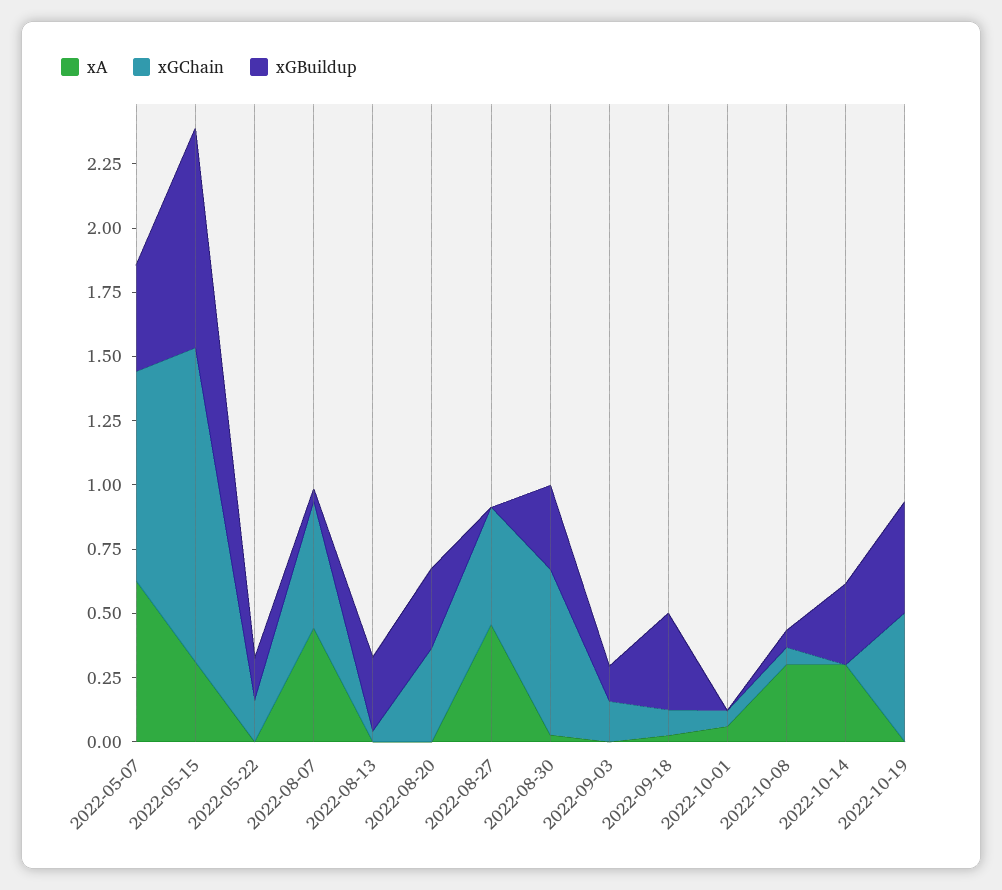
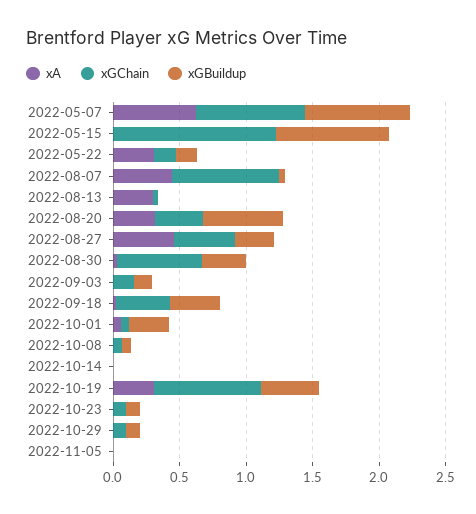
xGBuildup, 2022-05-07: 0.4 -> 0.8
xA, 2022-05-15: 0.3 -> 0
xA, 2022-05-22: 0 -> 0.3
xGChain, 2022-08-07: 0.5 -> 0.8
xA, 2022-08-13: 0 -> 0.3
xGBuildup, 2022-08-13: 0.3 -> 0
xA, 2022-08-20: 0 -> 0.3
xGBuildup, 2022-08-20: 0.3 -> 0.6
xGBuildup, 2022-08-27: 0 -> 0.3
xGChain, 2022-09-18: 0.1 -> 0.4
xGBuildup, 2022-10-01: 0 -> 0.3
xA, 2022-10-08: 0.3 -> 0
xA, 2022-10-14: 0.3 -> 0
xGBuildup, 2022-10-14: 0.3 -> 0
xA, 2022-10-19: 0 -> 0.3
xGChain, 2022-10-19: 0.5 -> 0.8
xA, 2022-10-23: none -> 0
xGChain, 2022-10-23: none -> 0.1
xGBuildup, 2022-10-23: none -> 0.1
xA, 2022-10-29: none -> 0
xGChain, 2022-10-29: none -> 0.1
xGBuildup, 2022-10-29: none -> 0.1
xA, 2022-11-05: none -> 0
xGChain, 2022-11-05: none -> 0
xGBuildup, 2022-11-05: none -> 0

